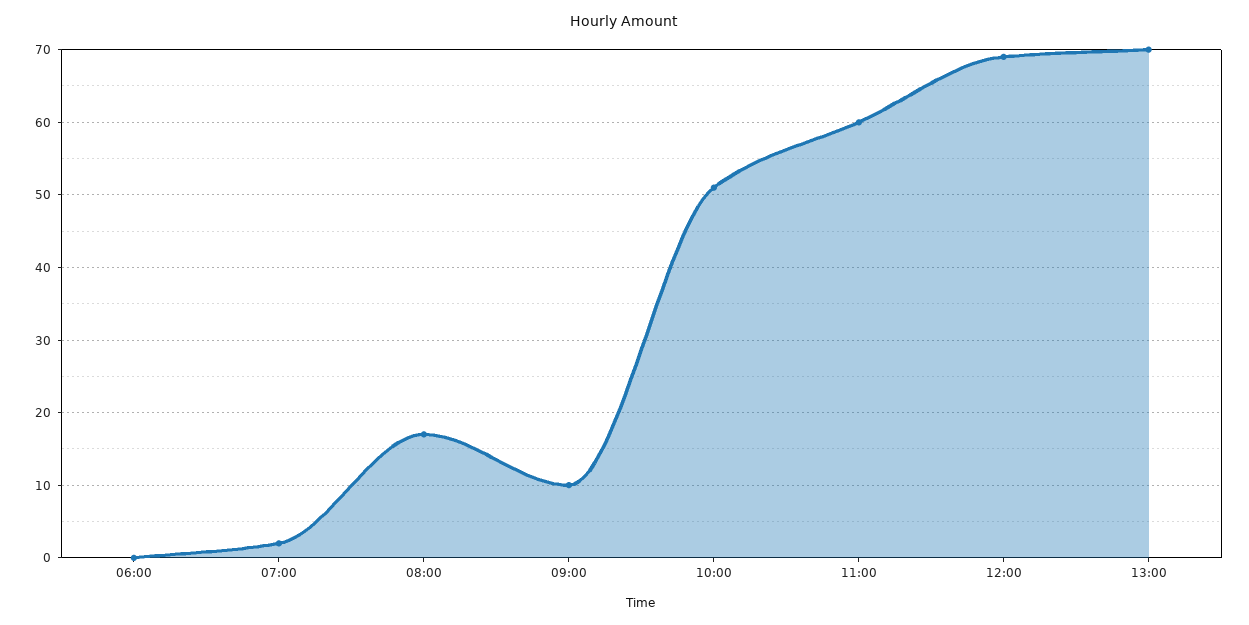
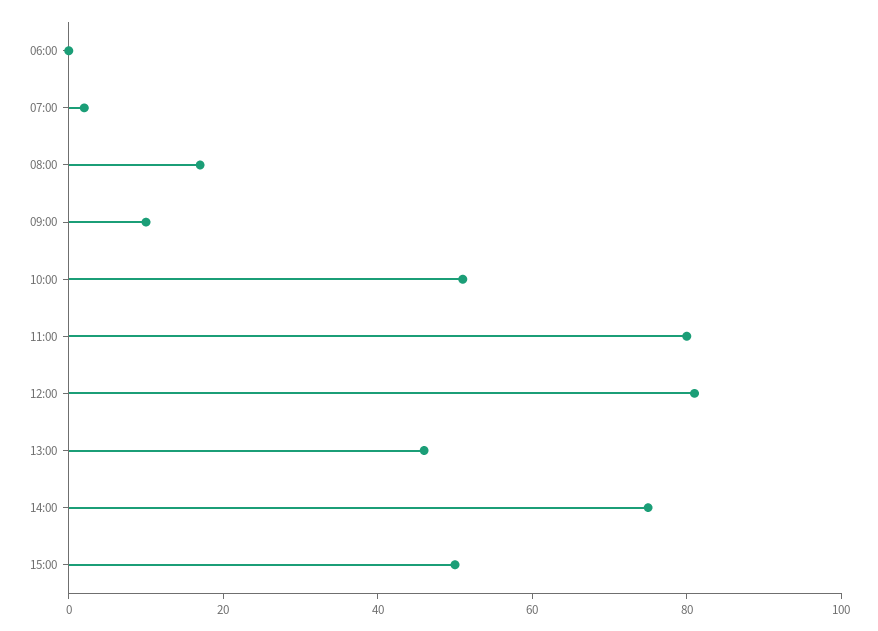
11:00: 60 -> 80
12:00: 69 -> 80
13:00: 70 -> 45
14:00: none -> 75
15:00: none -> 50

